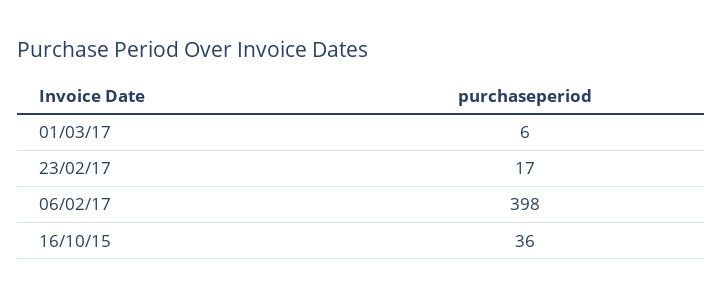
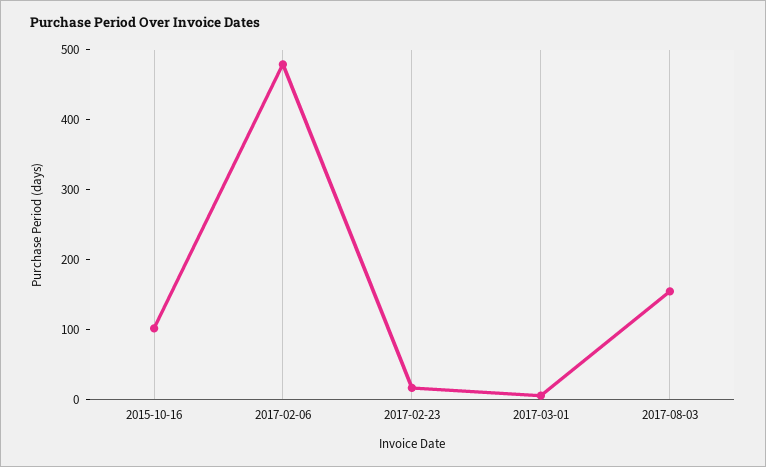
06/02/17: 398 -> 480
16/10/15: 36 -> 100
2017-08-03: none -> 160

